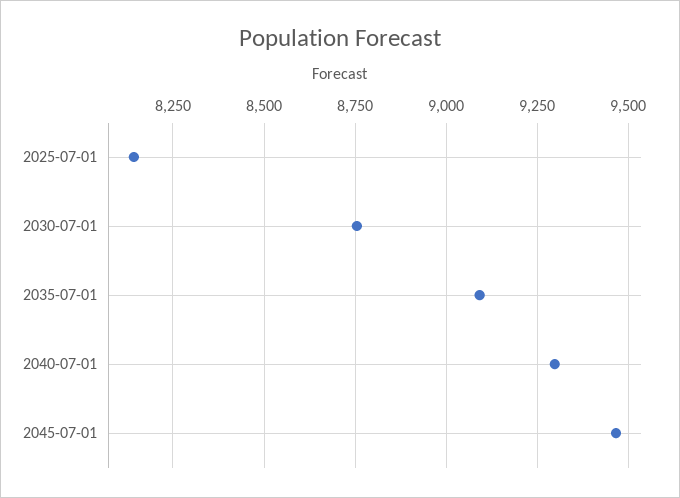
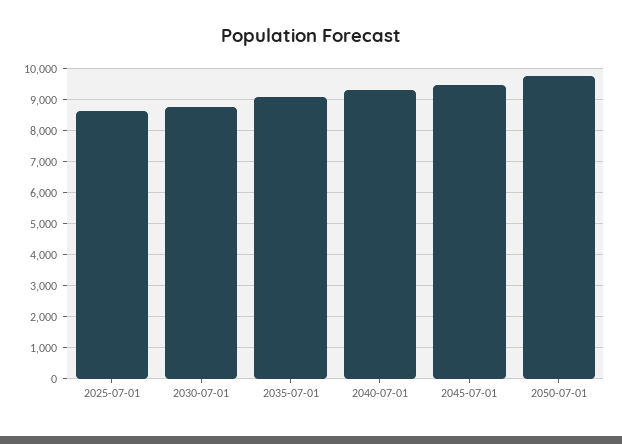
2025-07-01: 8150 -> 8600
2050-07-01: none -> 9800

